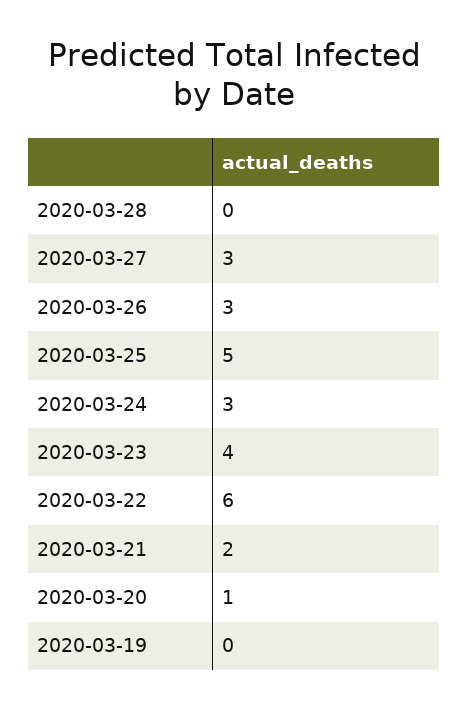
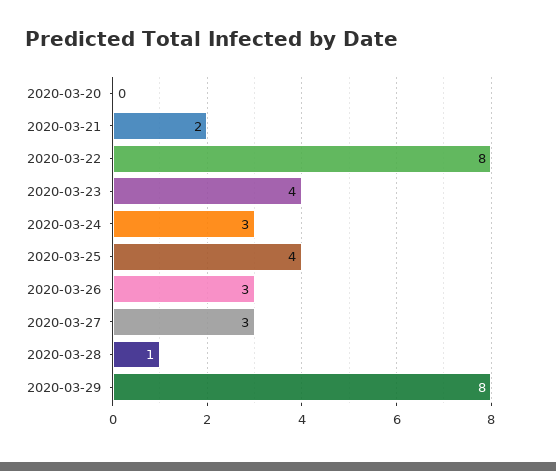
2020-03-28: 0 -> 1
2020-03-25: 5 -> 4
2020-03-22: 6 -> 8
2020-03-20: 1 -> 0
2020-03-19: 0 -> none
2020-03-29: none -> 8

